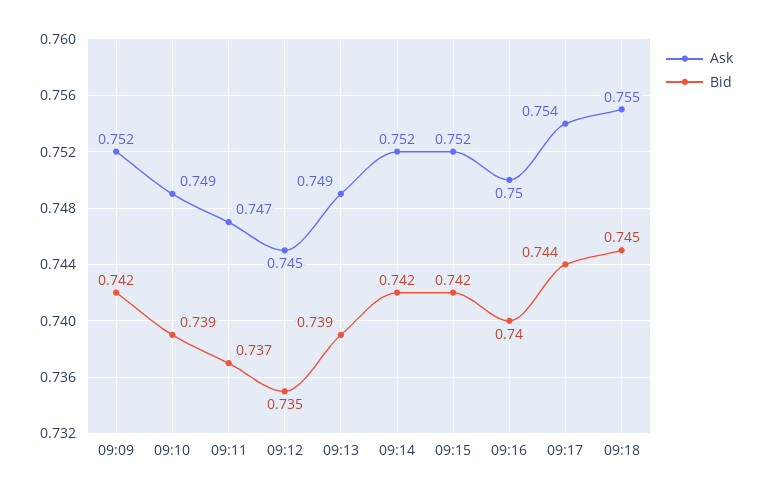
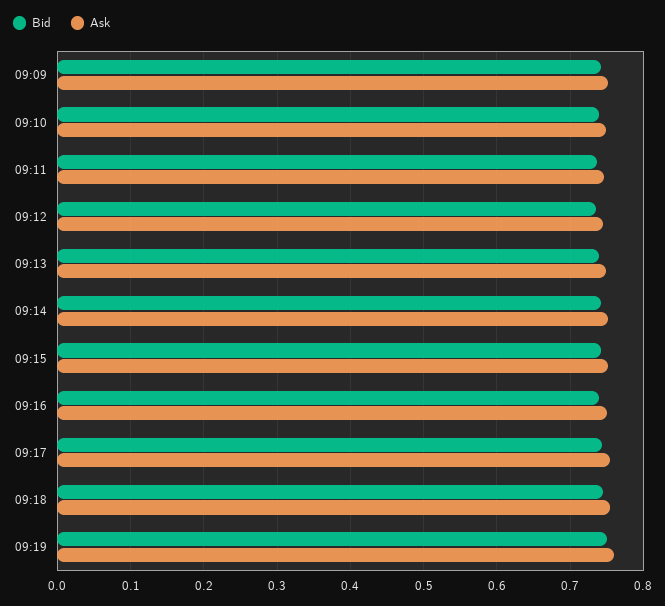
Bid, 09:19: none -> 0.75
Ask, 09:19: none -> 0.76

